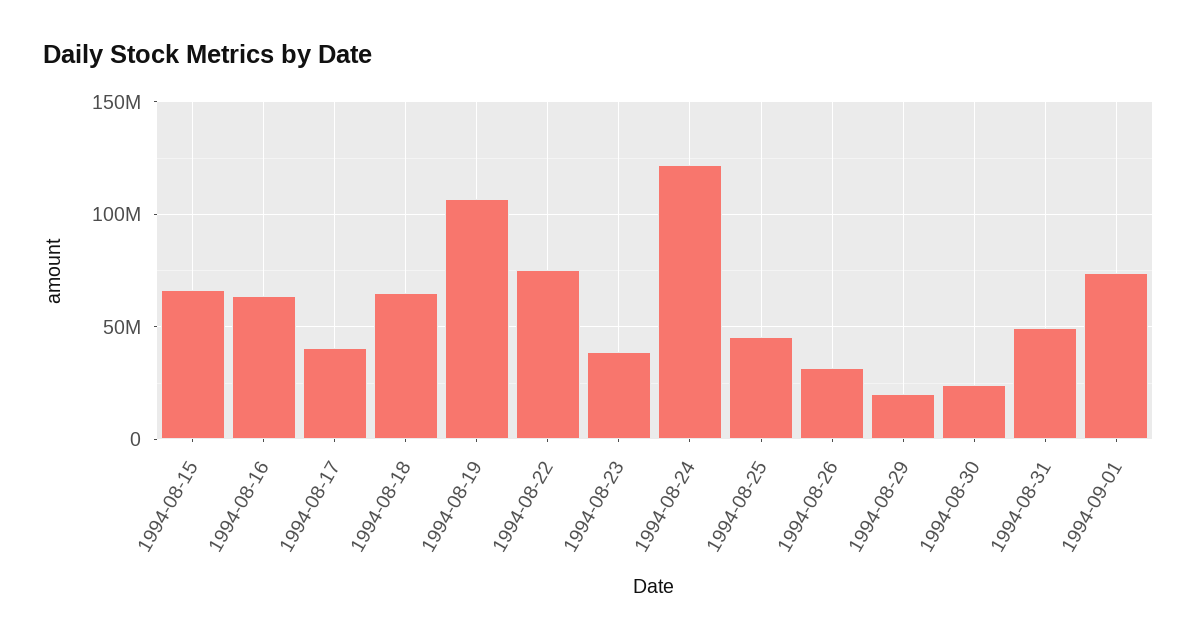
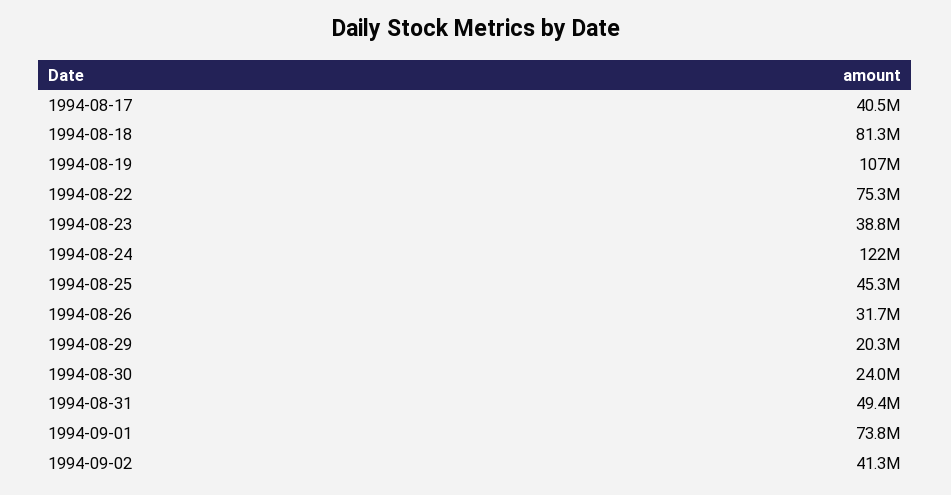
1994-08-15: 65000000 -> none
1994-08-16: 65000000 -> none
1994-08-18: 65000000 -> 81300000
1994-09-02: none -> 41300000

